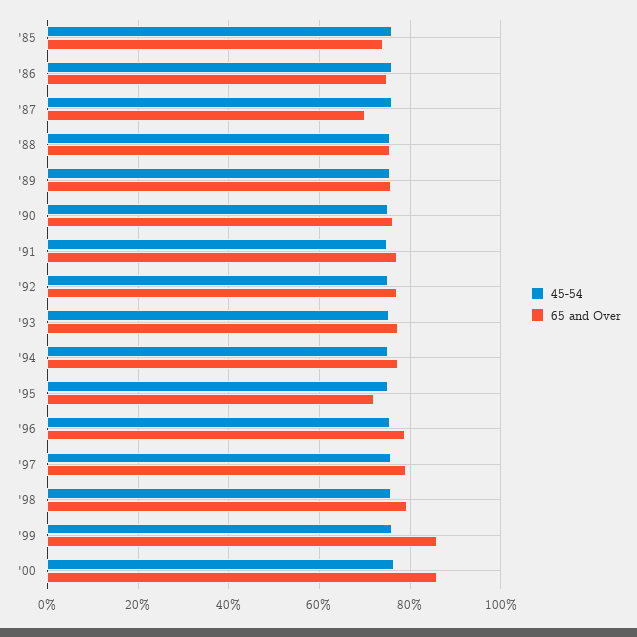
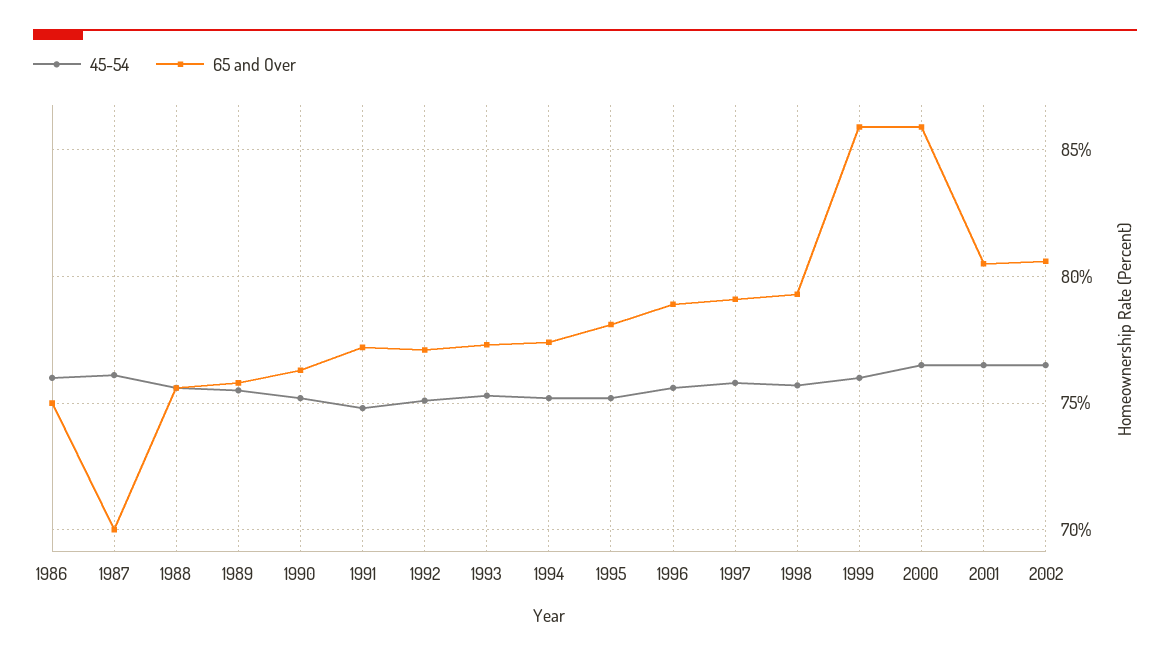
45-54, '85: 76 -> none
65 and Over, '85: 74 -> none
65 and Over, '95: 72 -> 78
45-54, 2001: none -> 76.5
65 and Over, 2001: none -> 80.5
45-54, 2002: none -> 76.5
65 and Over, 2002: none -> 80.5

